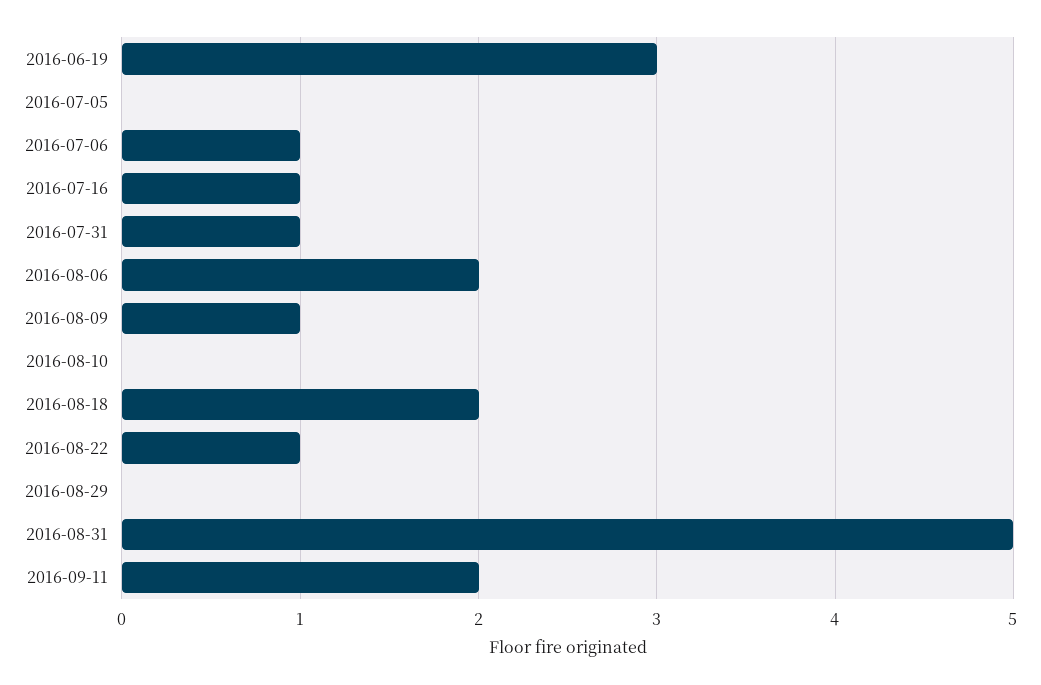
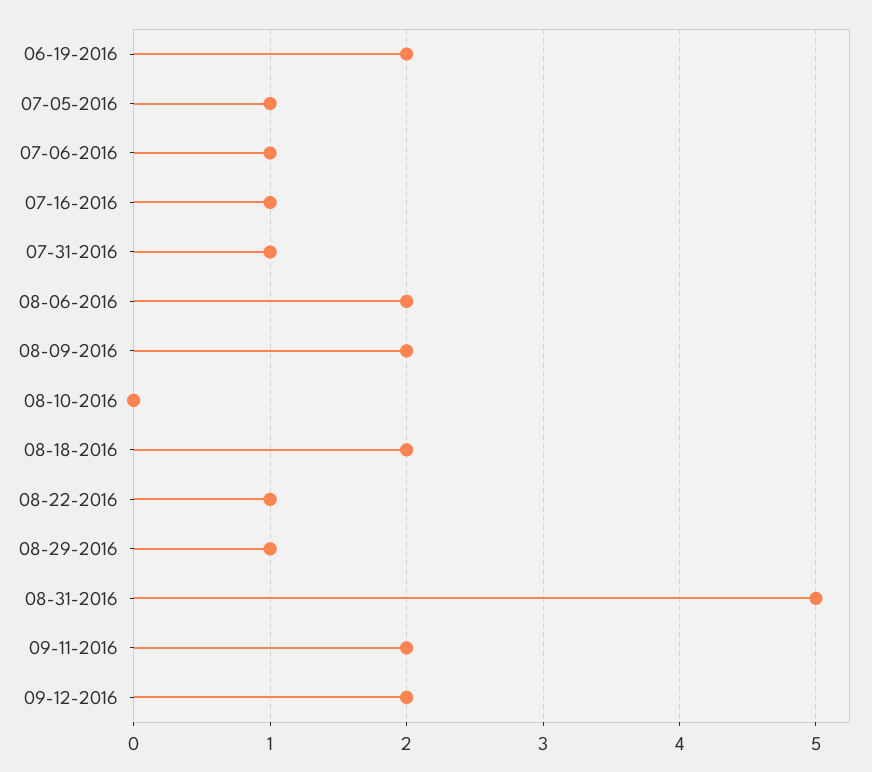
2016-06-19: 3 -> 2
2016-07-05: 0 -> 1
2016-08-09: 1 -> 2
2016-08-29: 0 -> 1
09-12-2016: none -> 2

